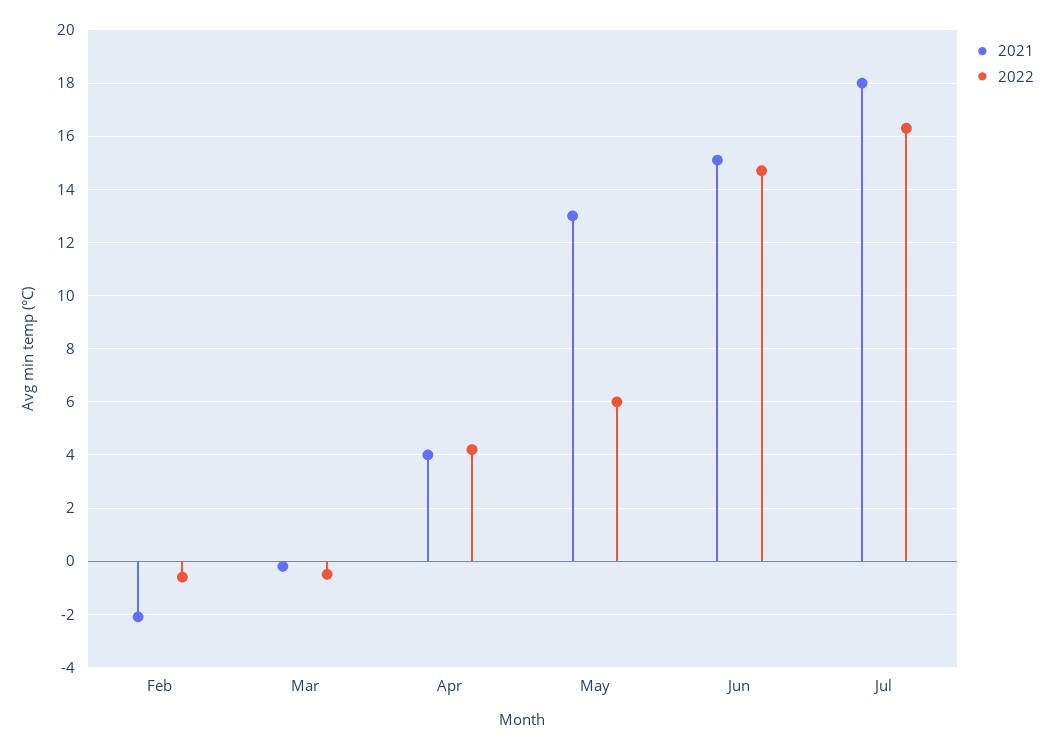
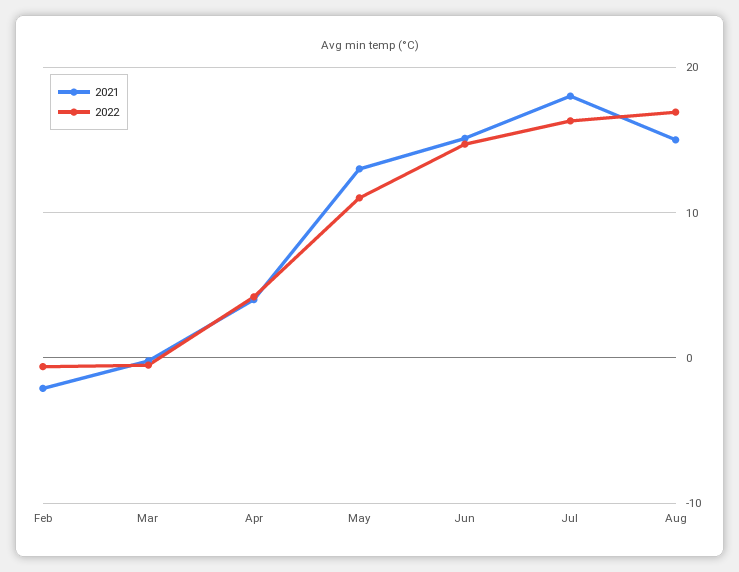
2022, May: 6 -> 11
2021, Aug: none -> 15
2022, Aug: none -> 17

